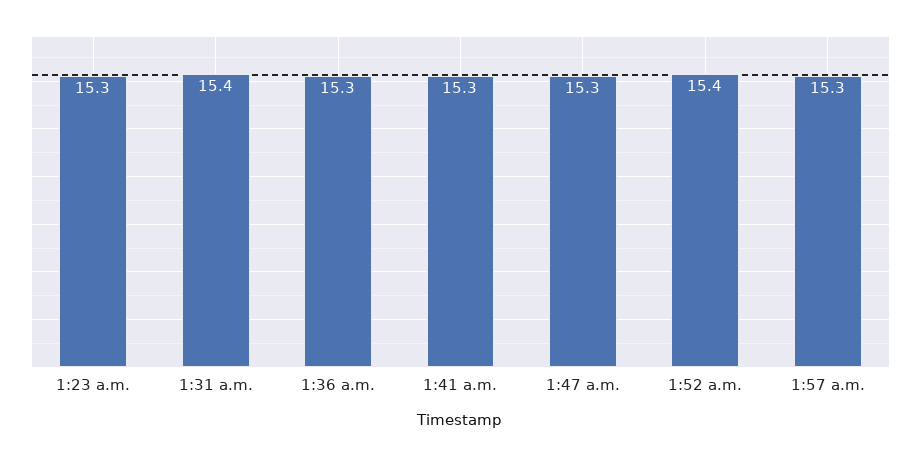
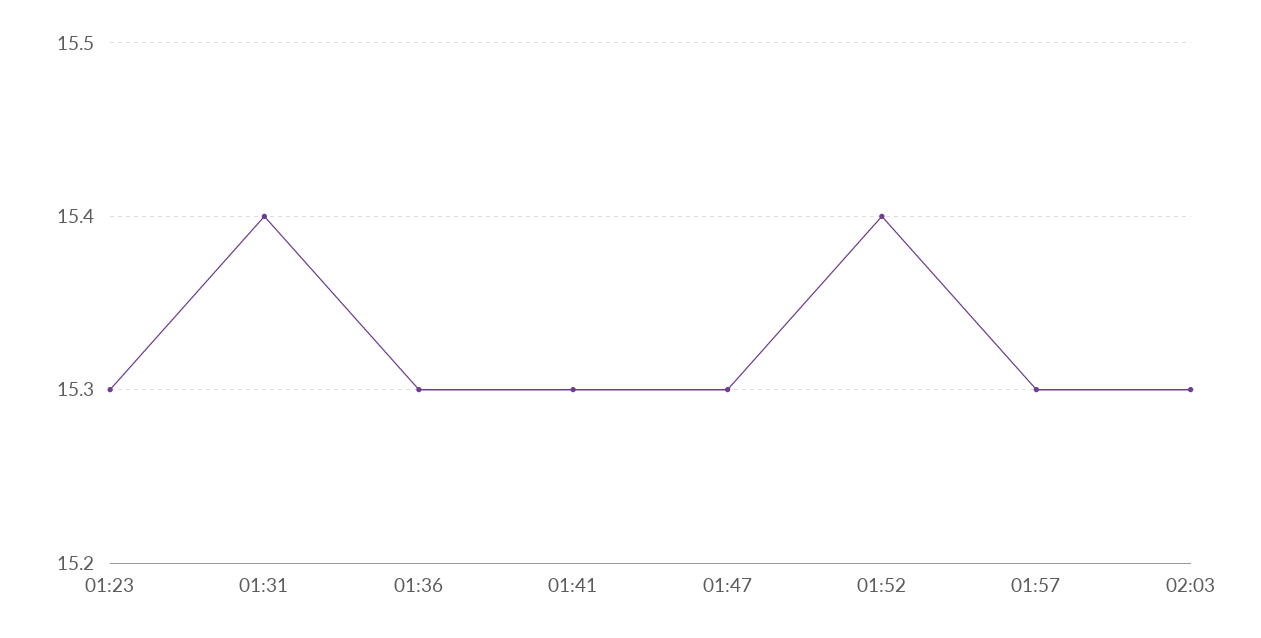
02:03: none -> 15.3

